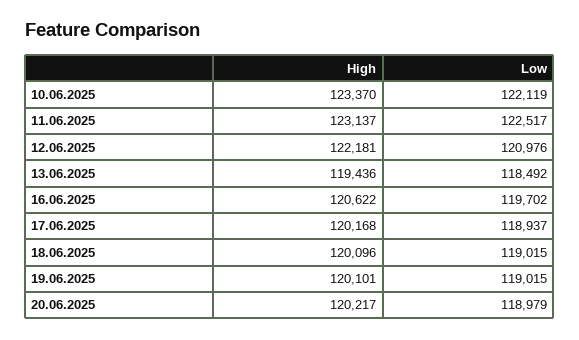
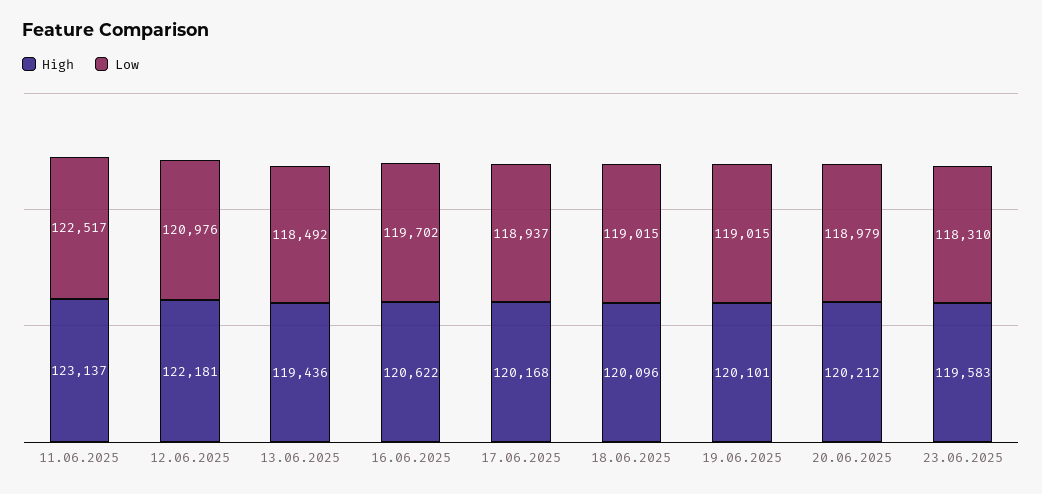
High, 10.06.2025: 123370 -> none
Low, 10.06.2025: 122119 -> none
High, 20.06.2025: 120217 -> 120212
High, 23.06.2025: none -> 119583
Low, 23.06.2025: none -> 118310

